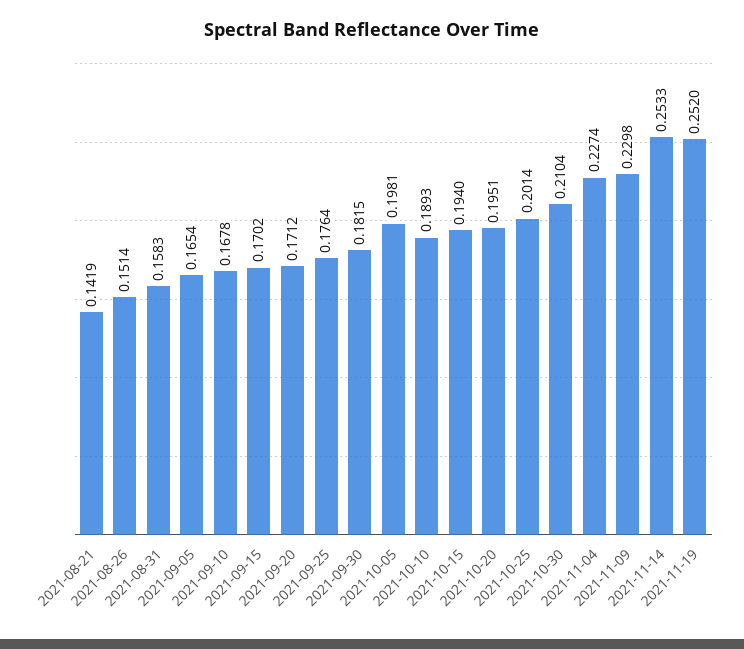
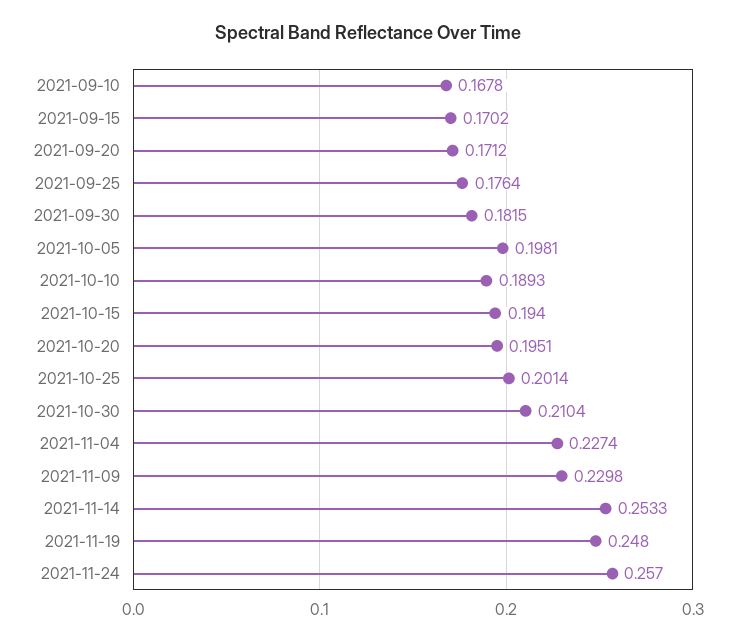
2021-08-21: 0.1419 -> none
2021-08-26: 0.1514 -> none
2021-08-31: 0.1583 -> none
2021-09-05: 0.1654 -> none
2021-11-19: 0.252 -> 0.248
2021-11-24: none -> 0.257

